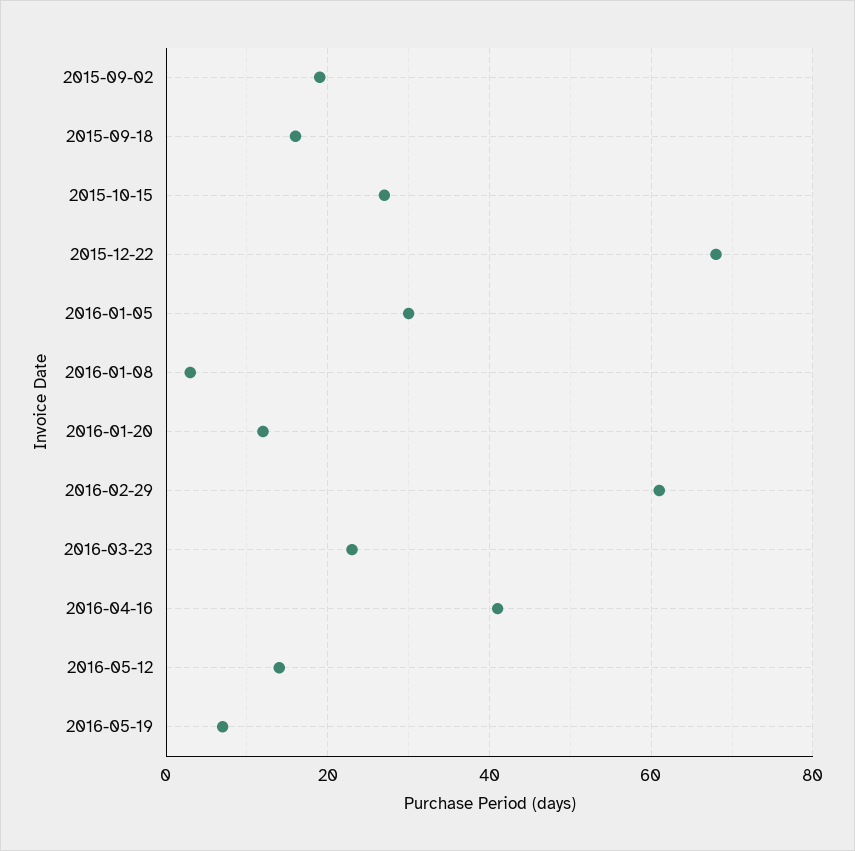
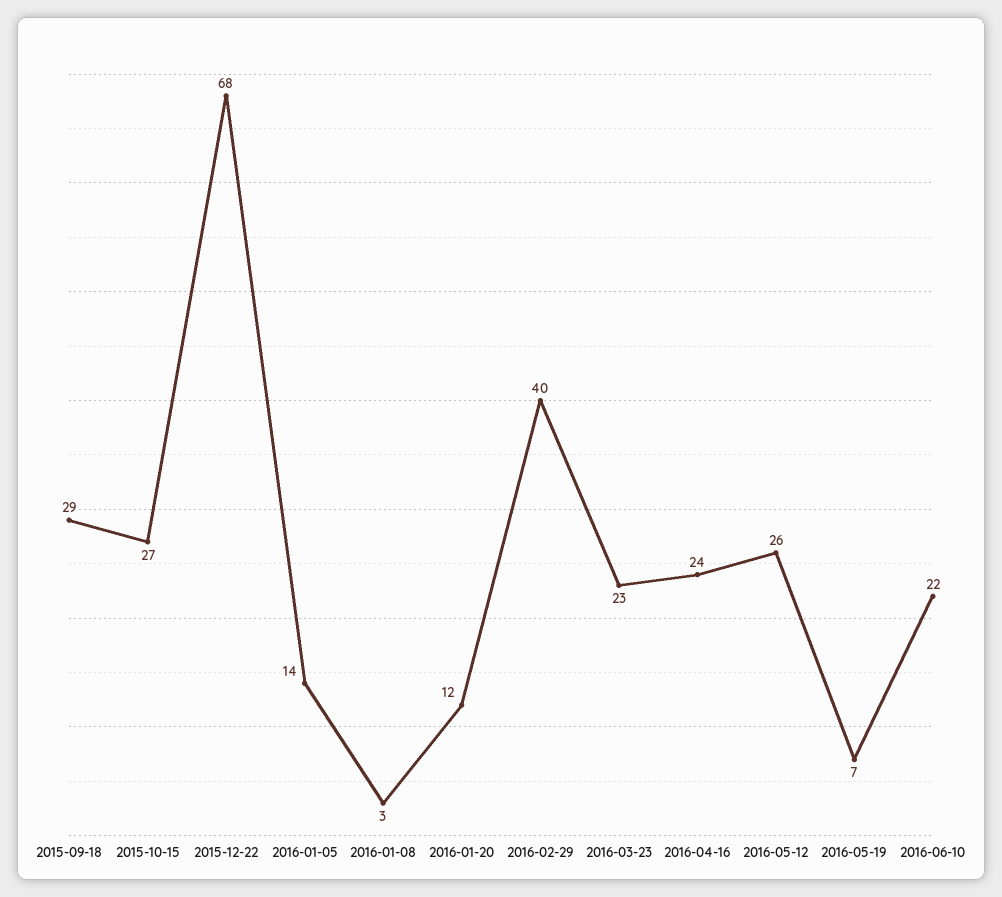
2015-09-02: 20 -> none
2015-09-18: 15 -> 29
2016-01-05: 30 -> 14
2016-02-29: 60 -> 40
2016-04-16: 40 -> 24
2016-05-12: 15 -> 26
2016-06-10: none -> 22

